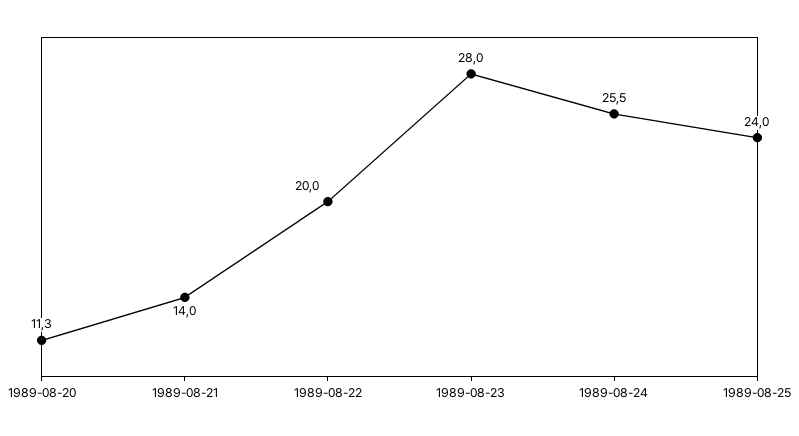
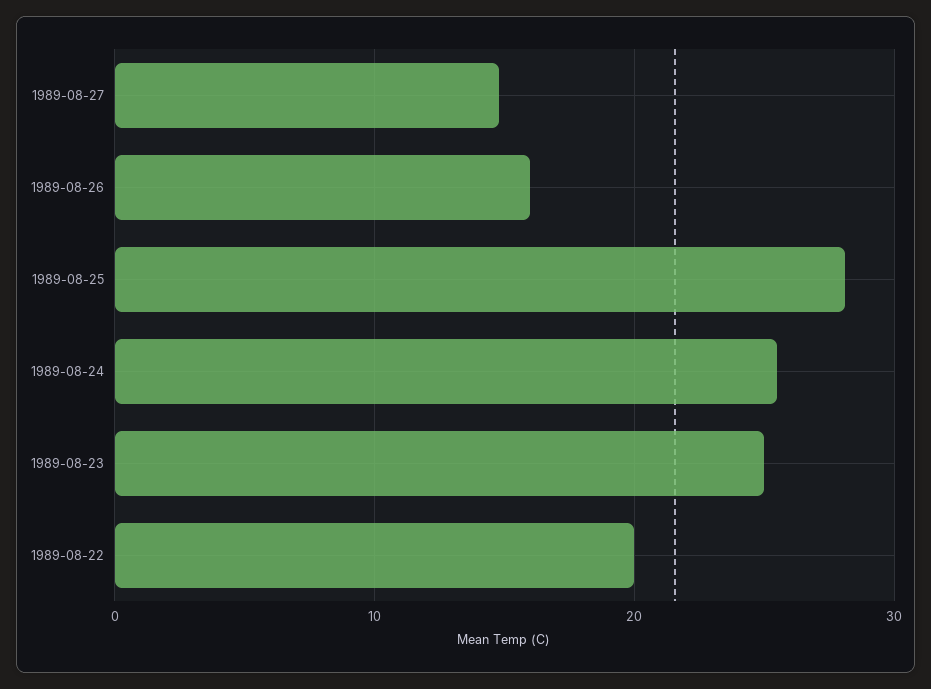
1989-08-20: 11.3 -> none
1989-08-21: 14 -> none
1989-08-23: 28 -> 25
1989-08-25: 24 -> 28
1989-08-27: none -> 15
1989-08-26: none -> 16

